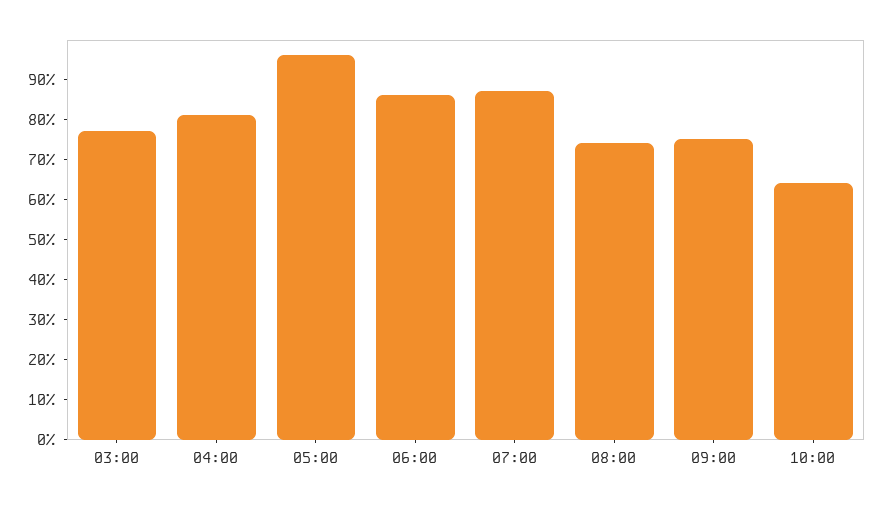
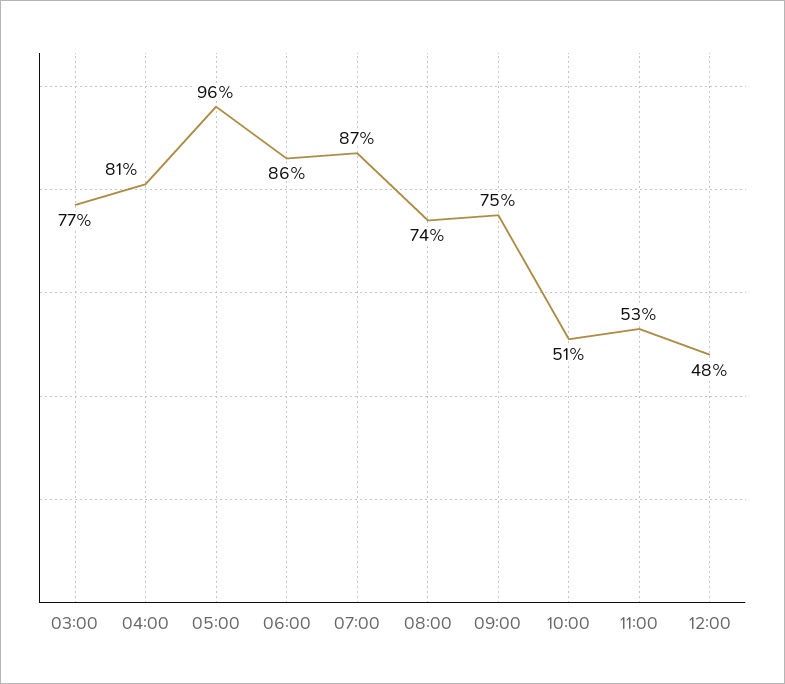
10:00: 65 -> 51
11:00: none -> 53
12:00: none -> 48

